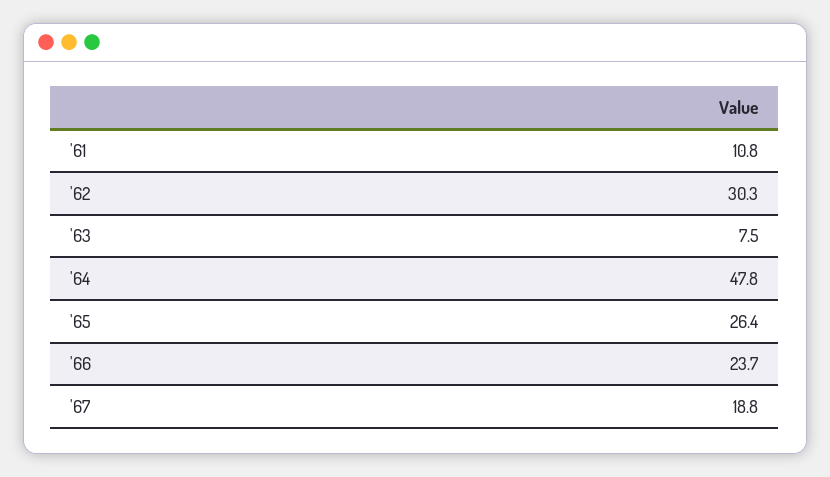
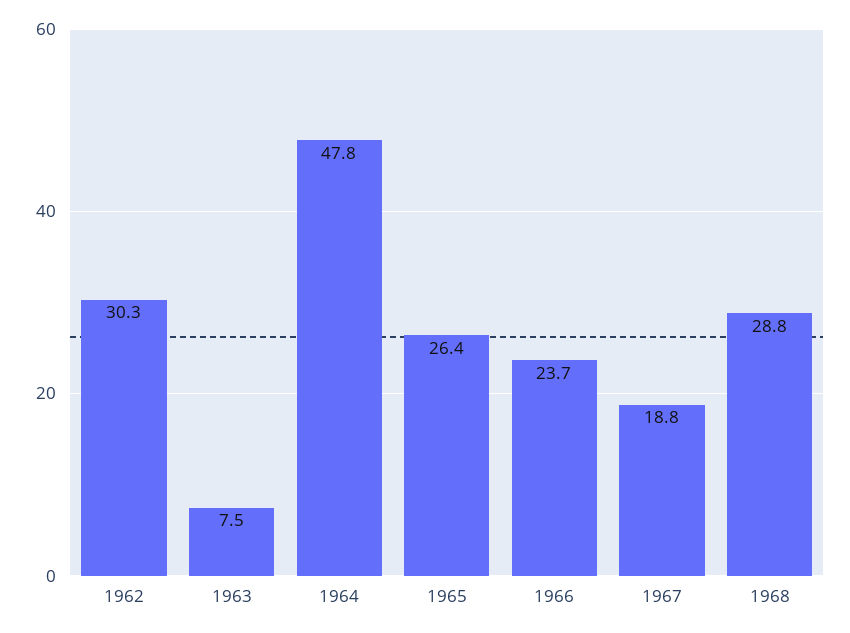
'61: 10.8 -> none
1968: none -> 28.8

